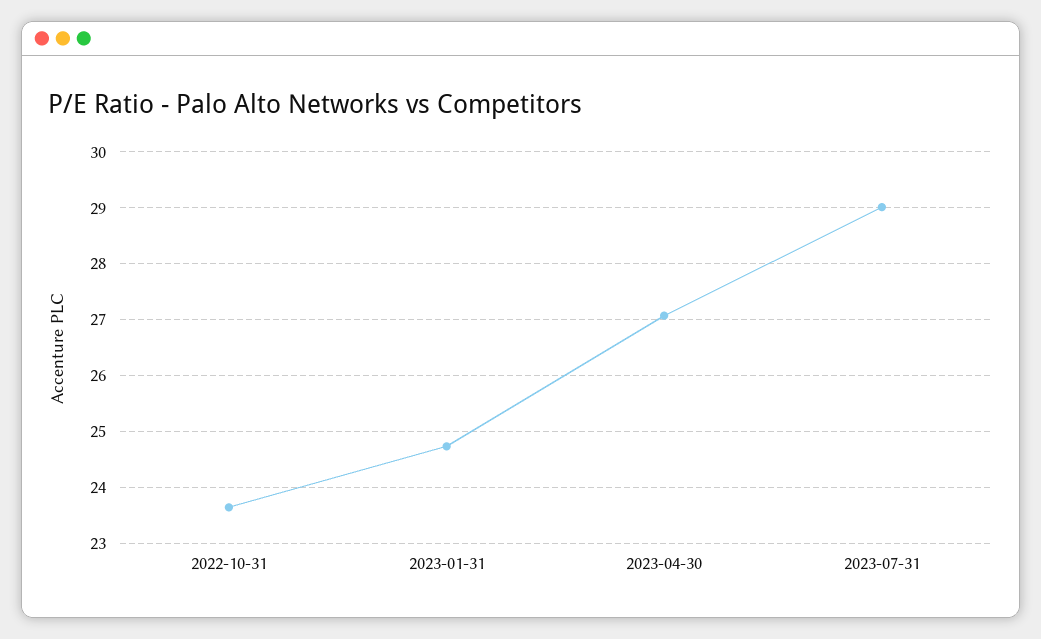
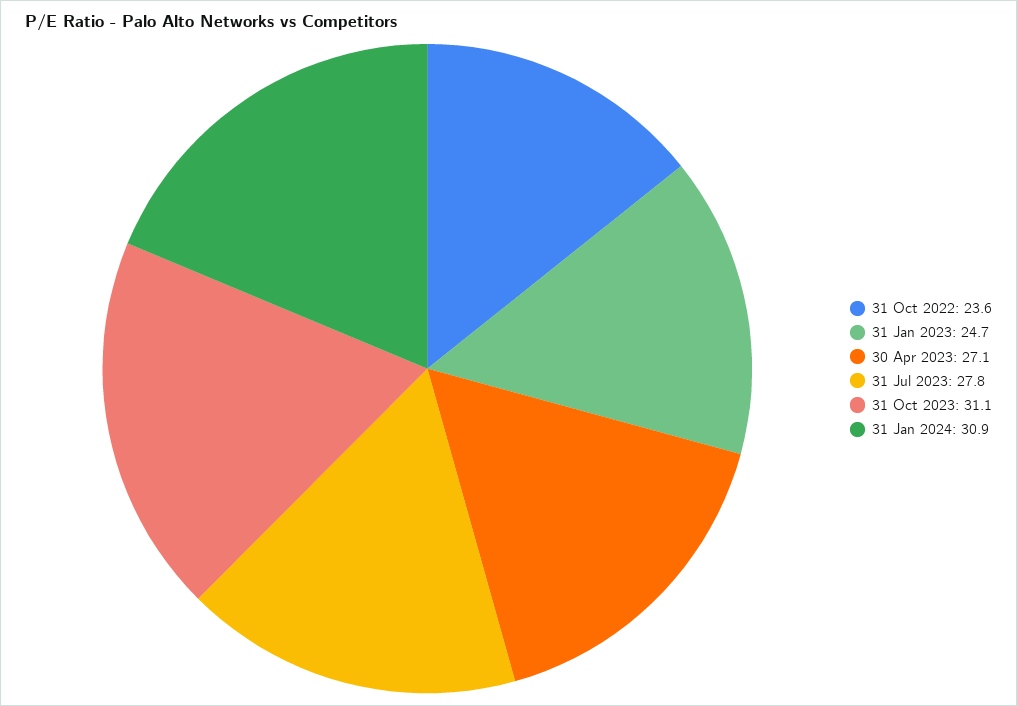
2023-07-31: 29 -> 27.8
31 Oct 2023: none -> 31.1
31 Jan 2024: none -> 30.9

